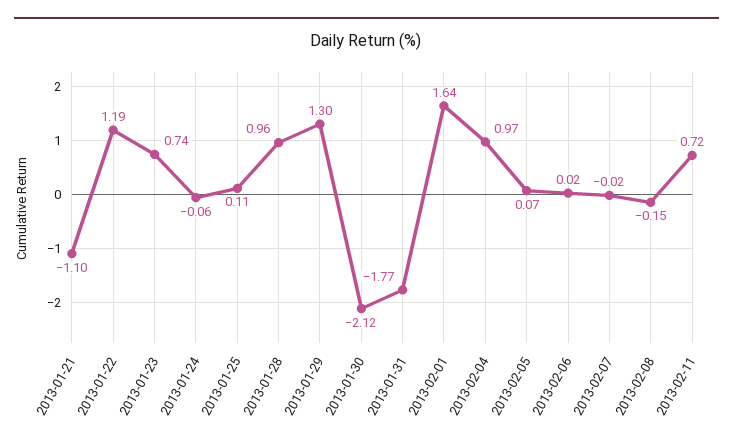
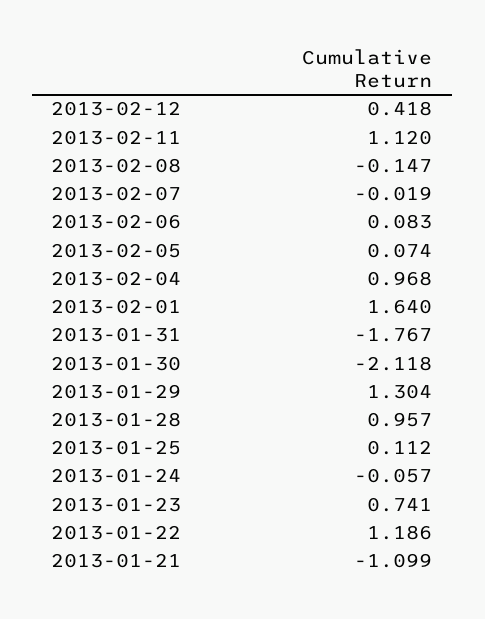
2013-02-06: 0.02 -> 0.083
2013-02-11: 0.72 -> 1.12
2013-02-12: none -> 0.418

